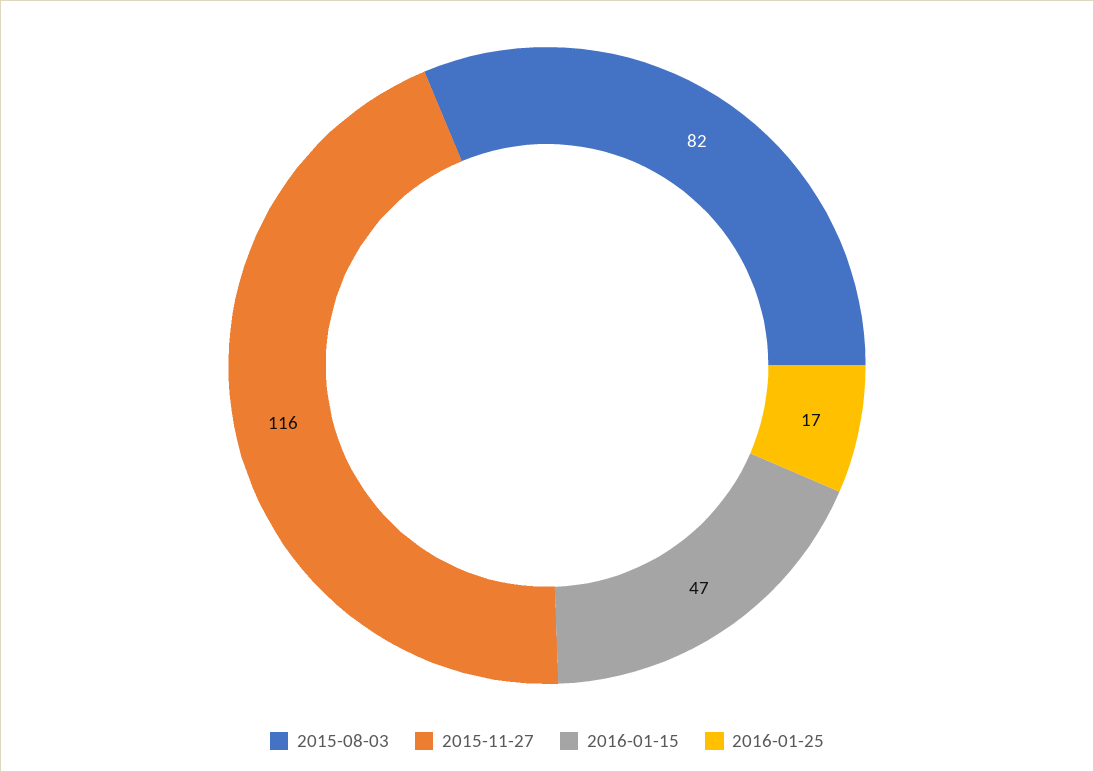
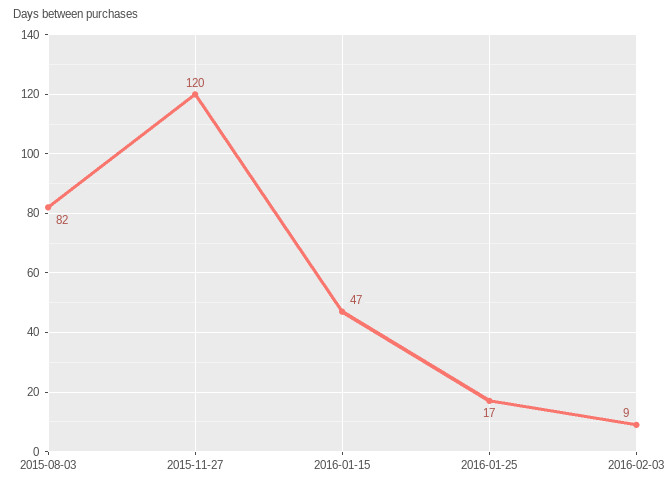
2015-11-27: 116 -> 120
2016-02-03: none -> 9

